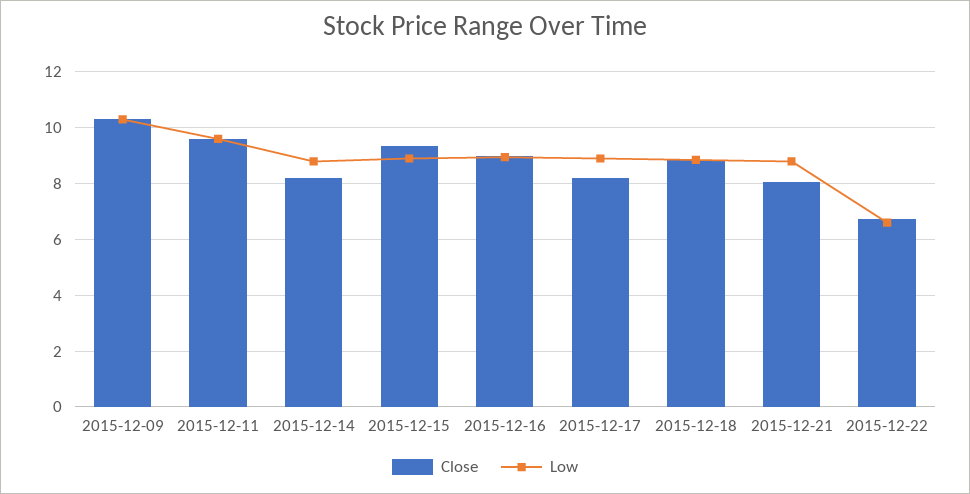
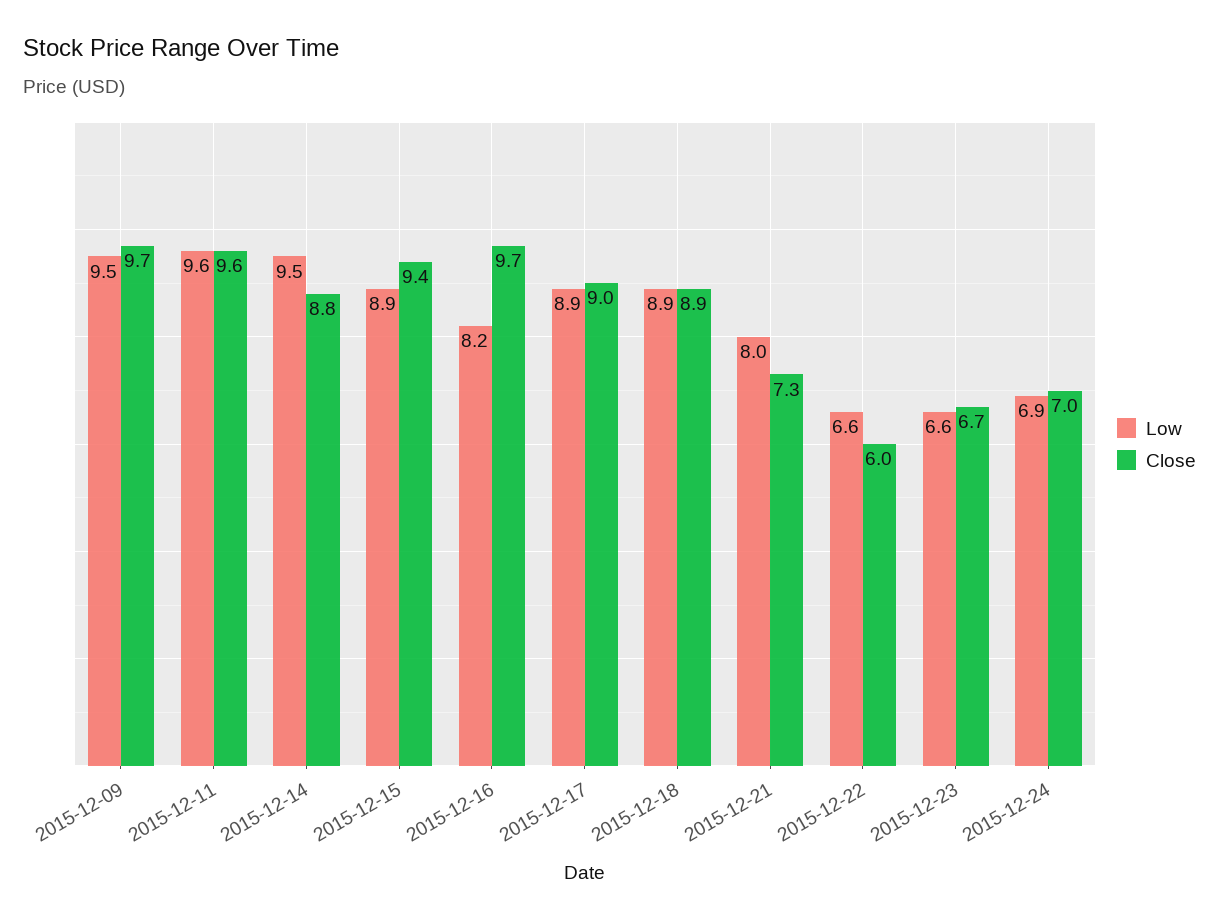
Close, 2015-12-09: 10.25 -> 9.7
Low, 2015-12-09: 10.25 -> 9.5
Close, 2015-12-14: 8.25 -> 8.8
Low, 2015-12-14: 8.75 -> 9.5
Close, 2015-12-16: 9 -> 9.7
Low, 2015-12-16: 9 -> 8.2
Close, 2015-12-17: 8.25 -> 9
Close, 2015-12-21: 8 -> 7.3
Low, 2015-12-21: 8.75 -> 8
Close, 2015-12-22: 6.75 -> 6
Low, 2015-12-23: none -> 6.6
Close, 2015-12-23: none -> 6.7
Low, 2015-12-24: none -> 6.9
Close, 2015-12-24: none -> 7

